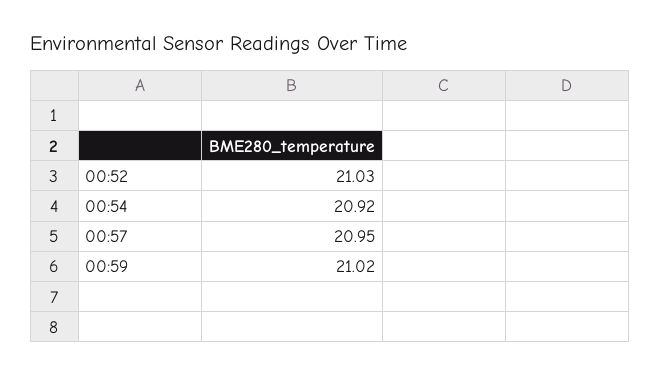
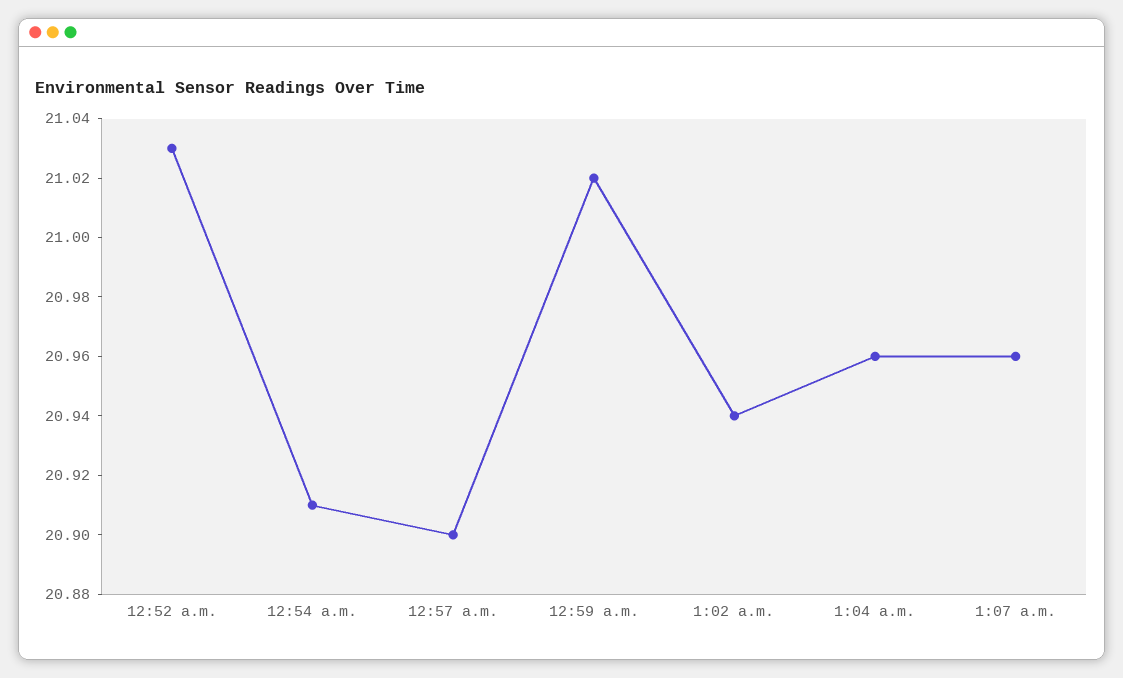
00:54: 20.92 -> 20.91
00:57: 20.95 -> 20.9
1:02 a.m.: none -> 20.94
1:04 a.m.: none -> 20.96
1:07 a.m.: none -> 20.96

